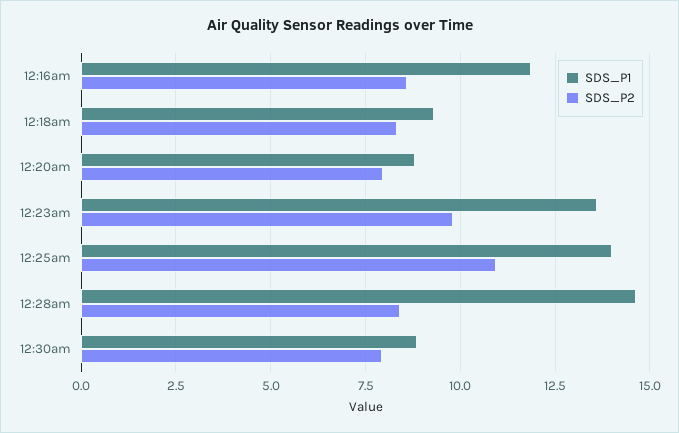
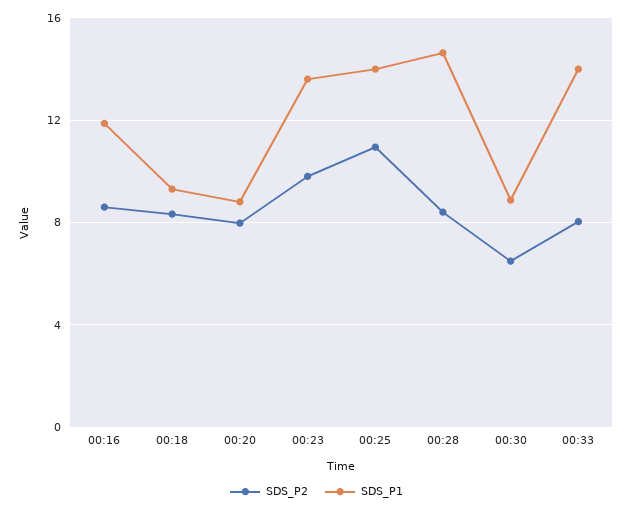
SDS_P2, 12:30am: 8 -> 6.5
SDS_P2, 00:33: none -> 8
SDS_P1, 00:33: none -> 14

